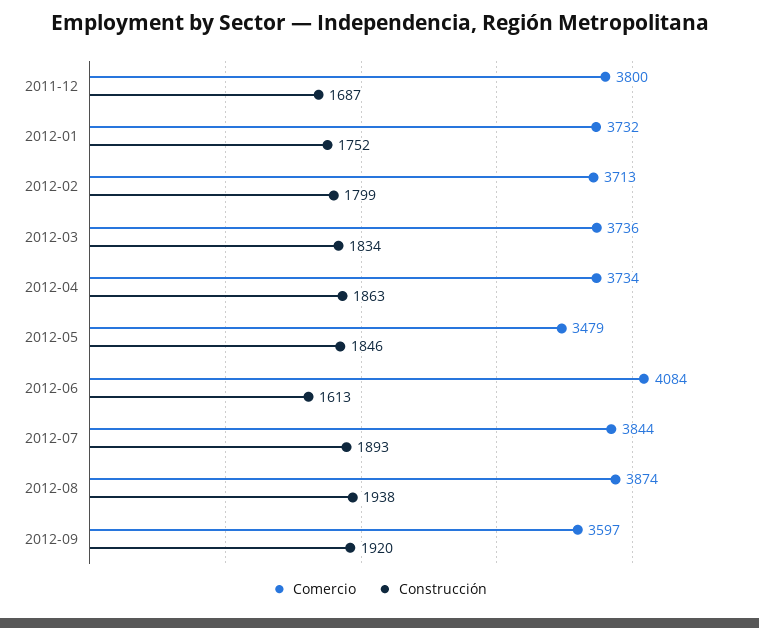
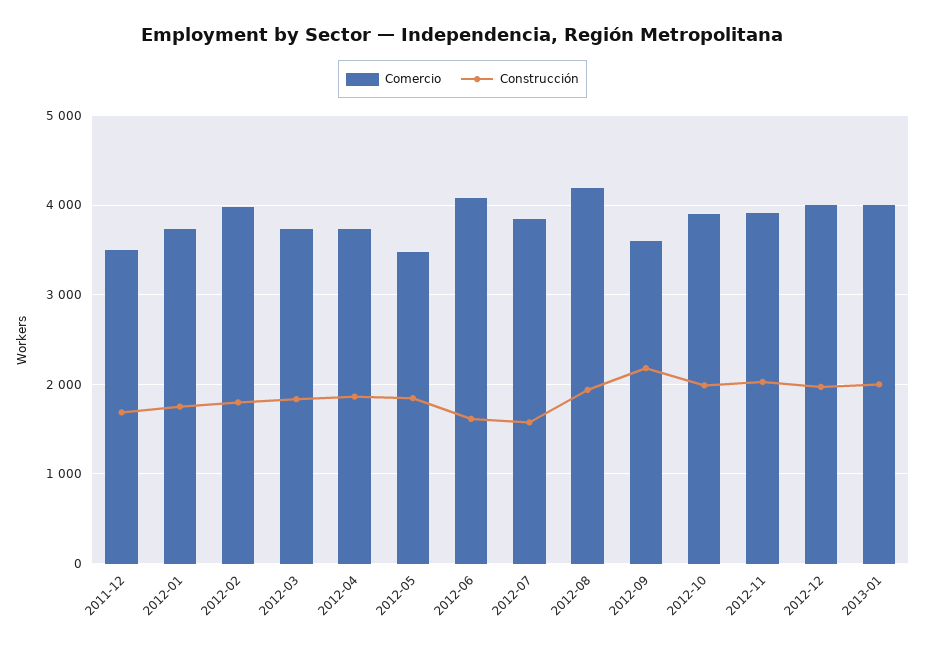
Comercio, 2011-12: 3800 -> 3500
Comercio, 2012-02: 3713 -> 4000
Construcción, 2012-07: 1893 -> 1600
Comercio, 2012-08: 3874 -> 4200
Construcción, 2012-09: 1920 -> 2200
Comercio, 2012-10: none -> 3900
Construcción, 2012-10: none -> 2000
Comercio, 2012-11: none -> 3900
Construcción, 2012-11: none -> 2000
Comercio, 2012-12: none -> 4000
Construcción, 2012-12: none -> 2000
Comercio, 2013-01: none -> 4000
Construcción, 2013-01: none -> 2000

